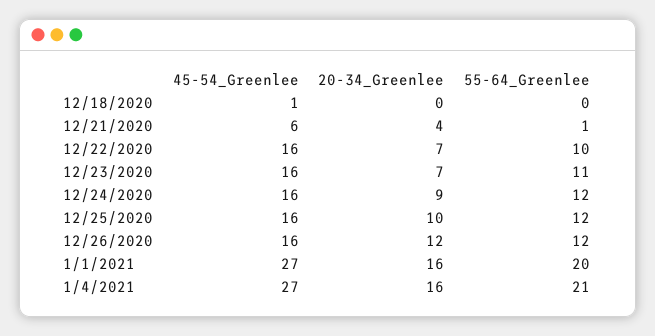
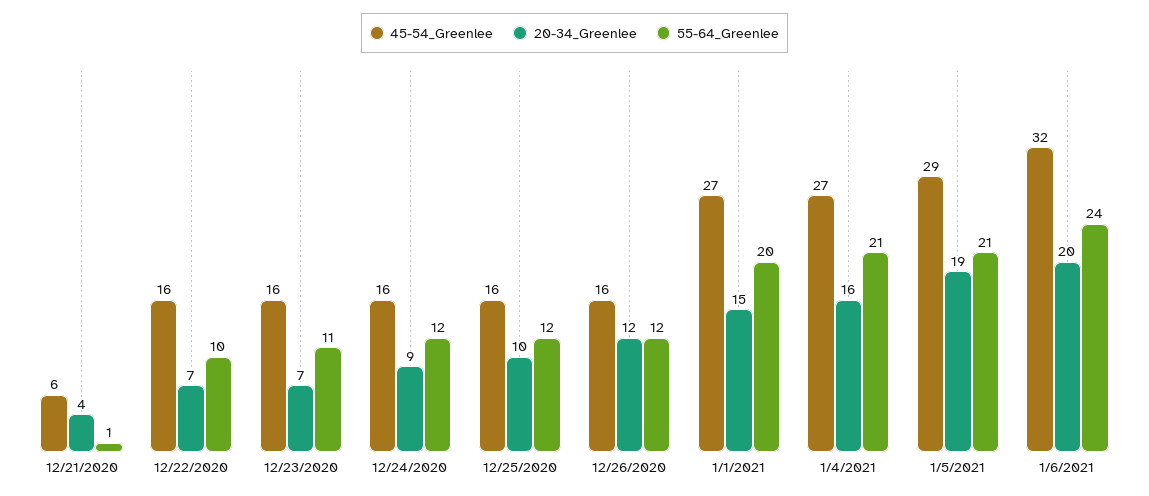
45-54_Greenlee, 12/18/2020: 1 -> none
20-34_Greenlee, 12/18/2020: 0 -> none
55-64_Greenlee, 12/18/2020: 0 -> none
20-34_Greenlee, 1/1/2021: 16 -> 15
45-54_Greenlee, 1/5/2021: none -> 29
20-34_Greenlee, 1/5/2021: none -> 19
55-64_Greenlee, 1/5/2021: none -> 21
45-54_Greenlee, 1/6/2021: none -> 32
20-34_Greenlee, 1/6/2021: none -> 20
55-64_Greenlee, 1/6/2021: none -> 24

